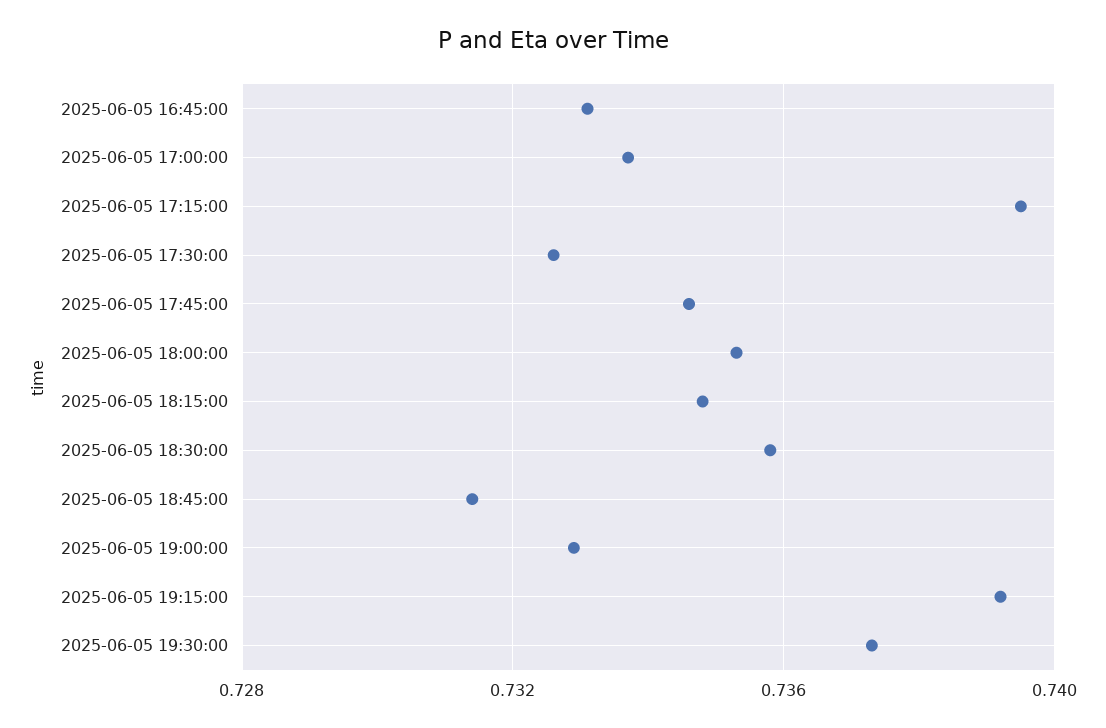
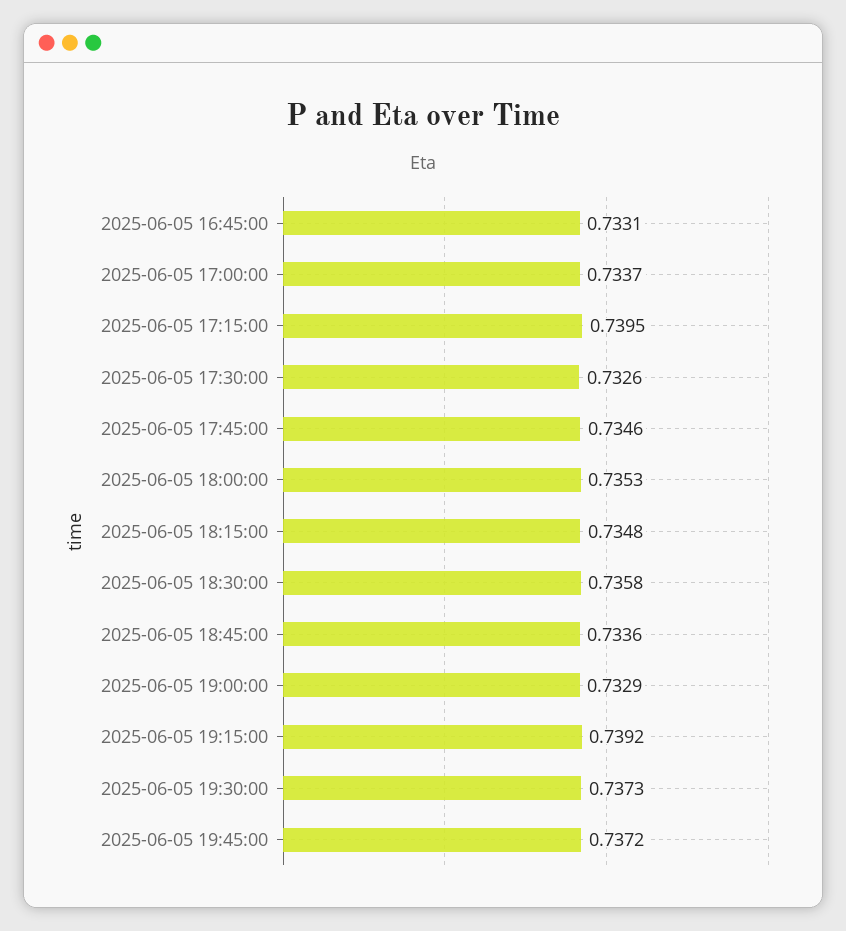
2025-06-05 18:45:00: 0.7315 -> 0.7336
2025-06-05 19:45:00: none -> 0.7372

